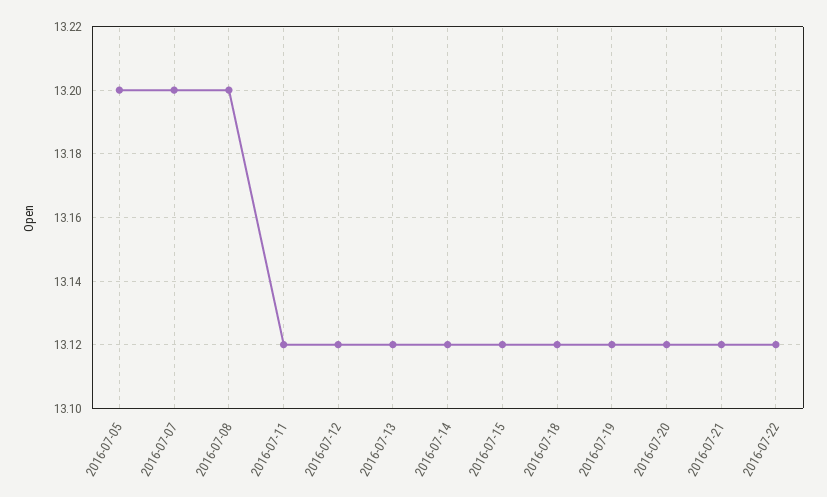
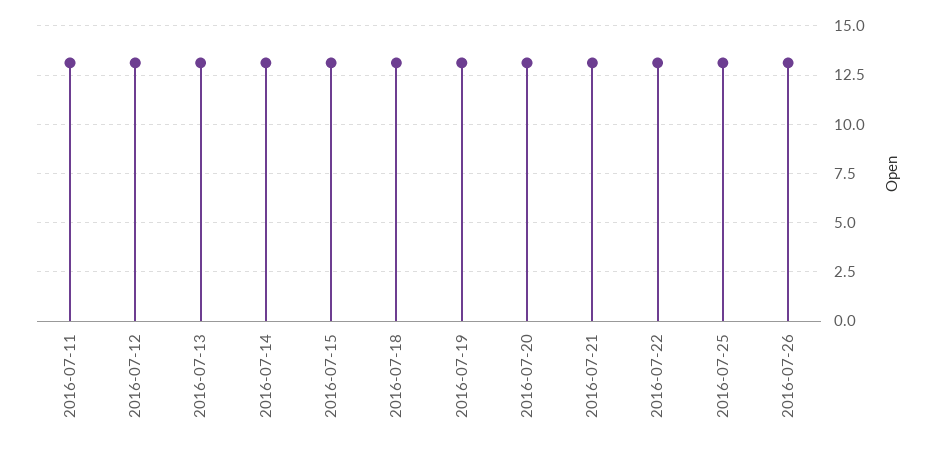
2016-07-05: 13.2 -> none
2016-07-07: 13.2 -> none
2016-07-08: 13.2 -> none
2016-07-25: none -> 13
2016-07-26: none -> 13

